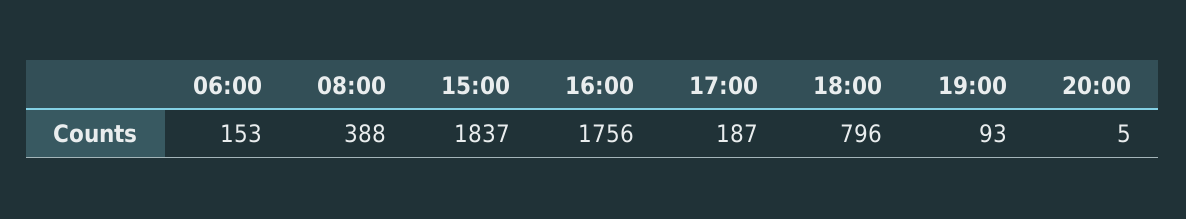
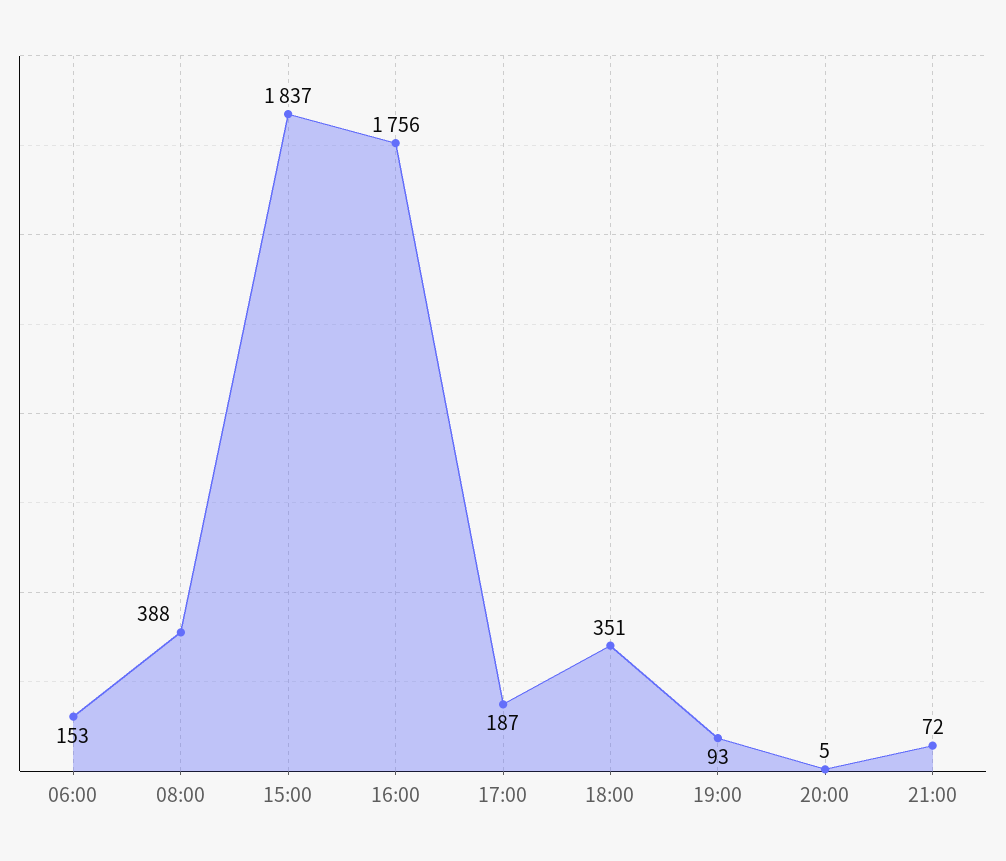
18:00: 796 -> 351
21:00: none -> 72

